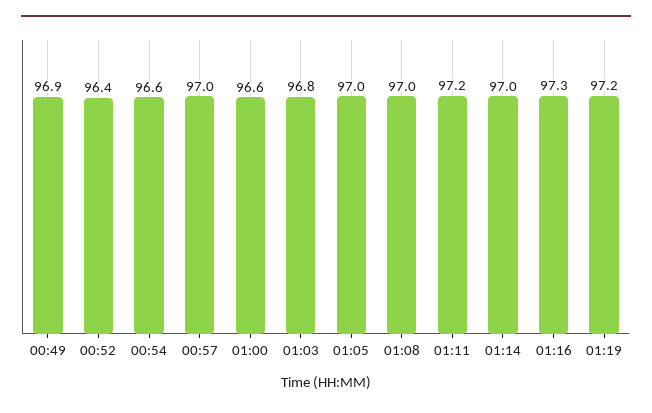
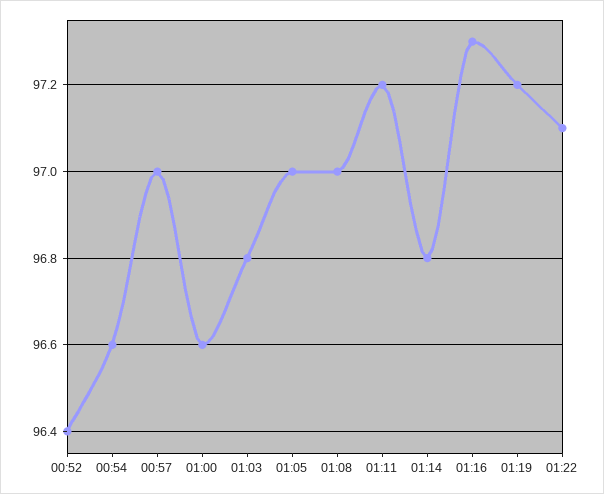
00:49: 96.9 -> none
01:14: 97 -> 96.8
01:22: none -> 97.1

